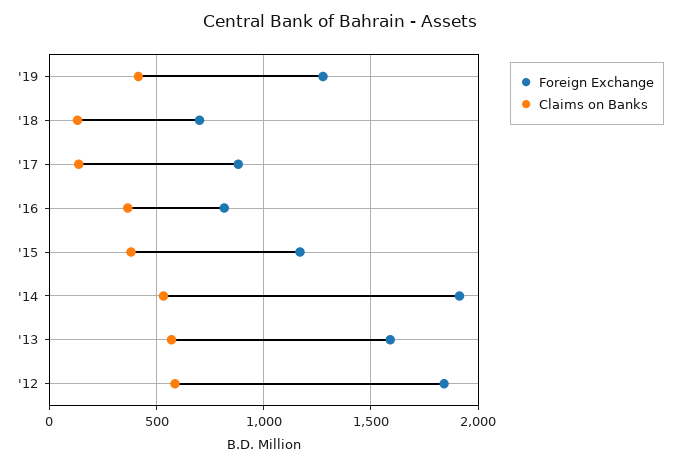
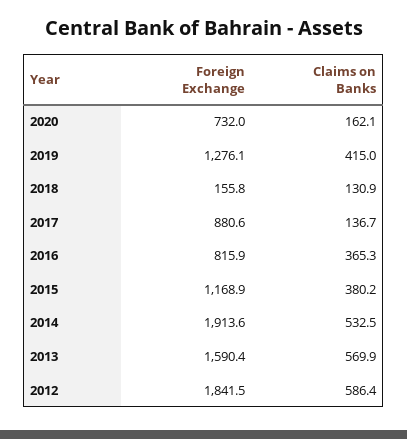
Foreign Exchange, '18: 700 -> 155.8
Foreign Exchange, 2020: none -> 732
Claims on Banks, 2020: none -> 162.1

